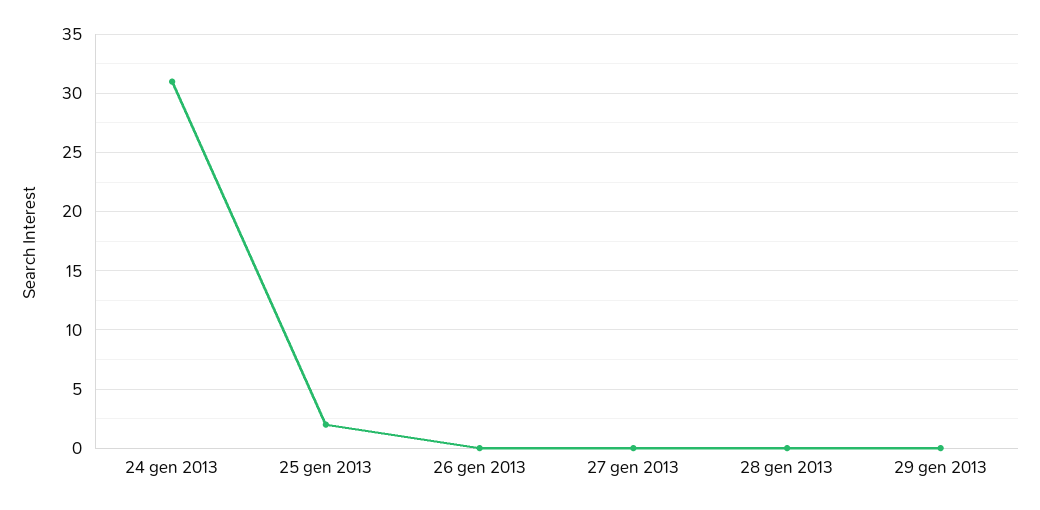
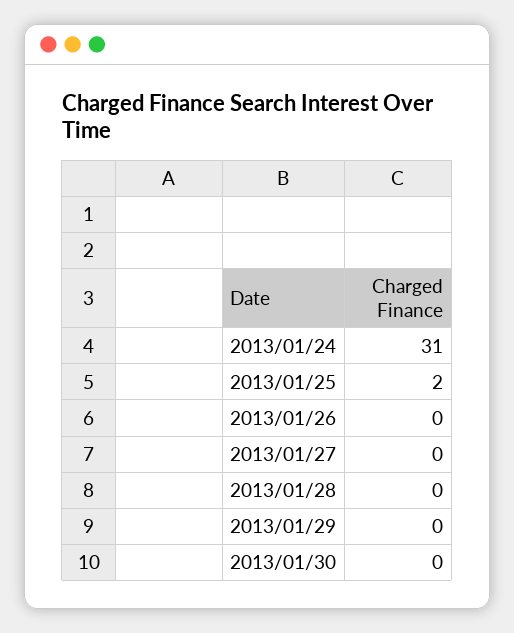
2013/01/30: none -> 0

